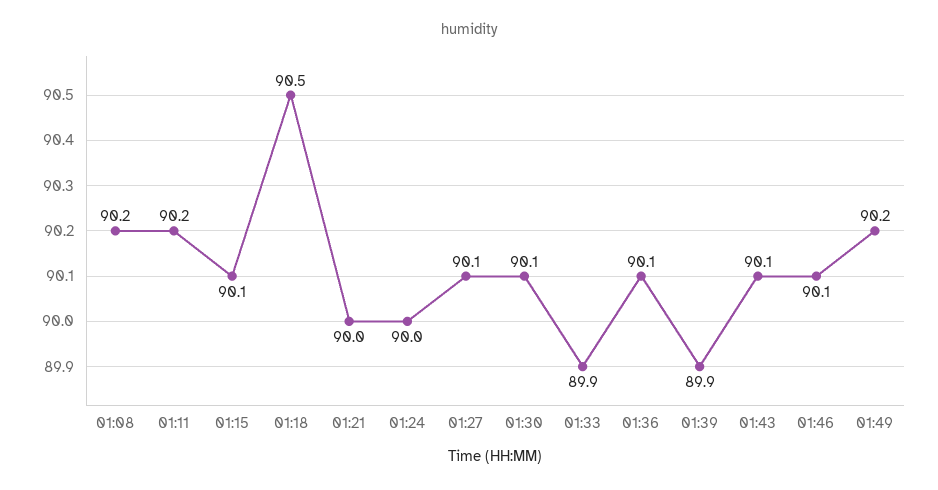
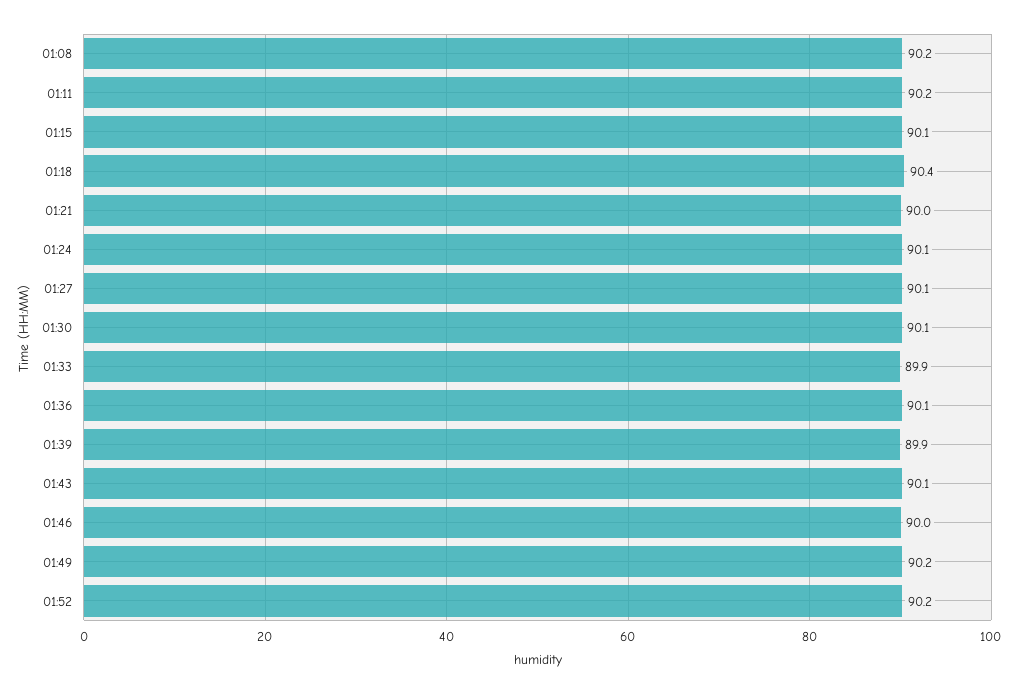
01:18: 90.5 -> 90.4
01:24: 90 -> 90.1
01:46: 90.1 -> 90
01:52: none -> 90.2

